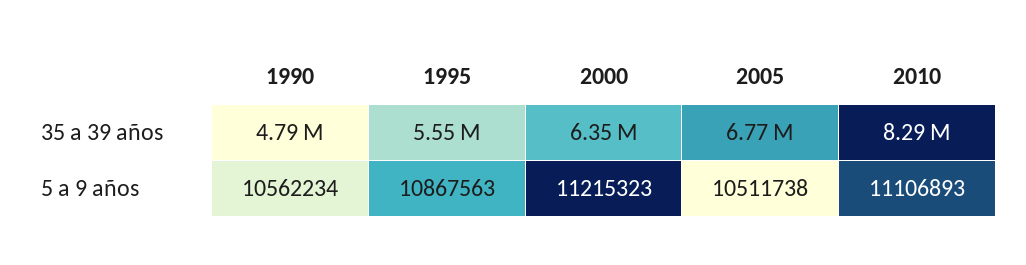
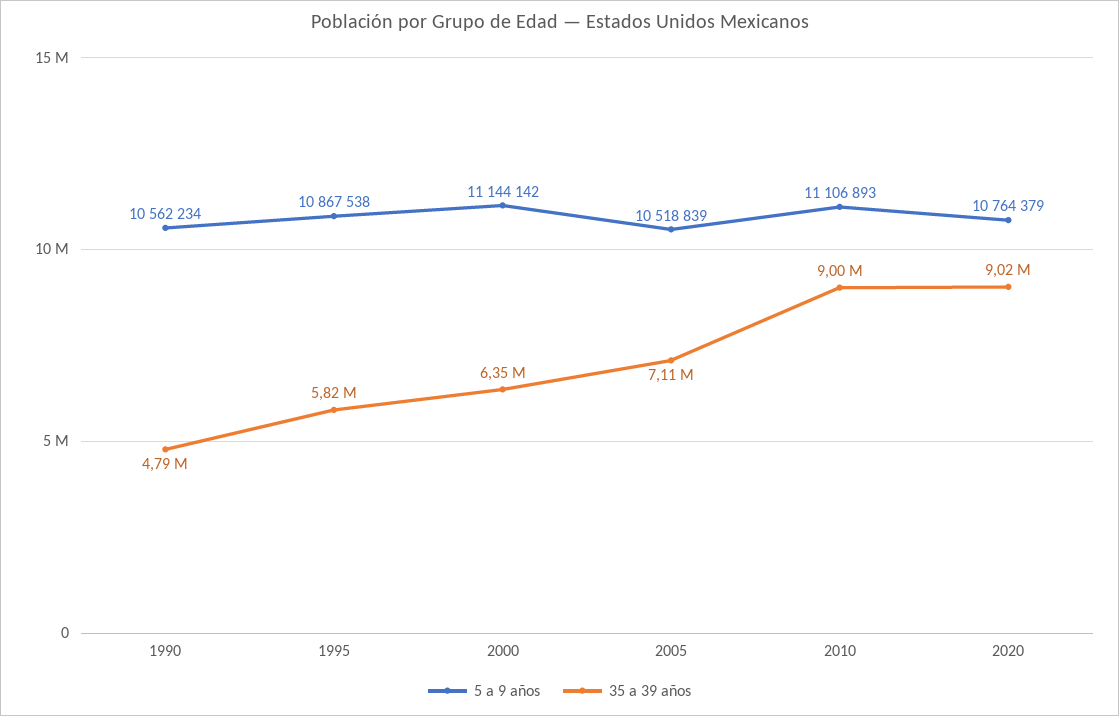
35 a 39 años, 1995: 5550000 -> 5820000
35 a 39 años, 2005: 6770000 -> 7110000
35 a 39 años, 2010: 8290000 -> 9000000
5 a 9 años, 1995: 10867563 -> 10867538
5 a 9 años, 2000: 11215323 -> 11144142
5 a 9 años, 2005: 10511738 -> 10518839
5 a 9 años, 2020: none -> 10764379
35 a 39 años, 2020: none -> 9020000

